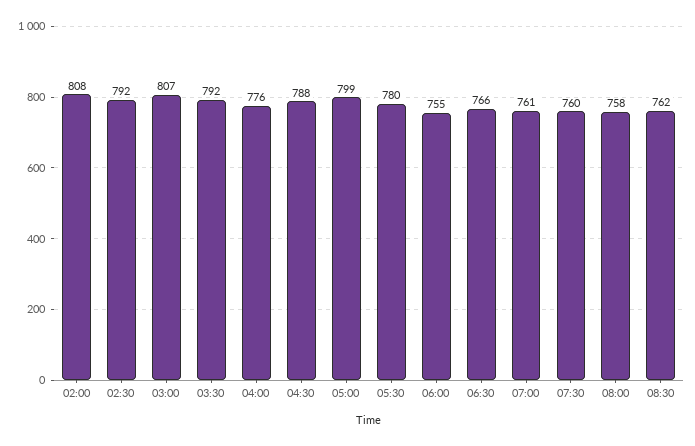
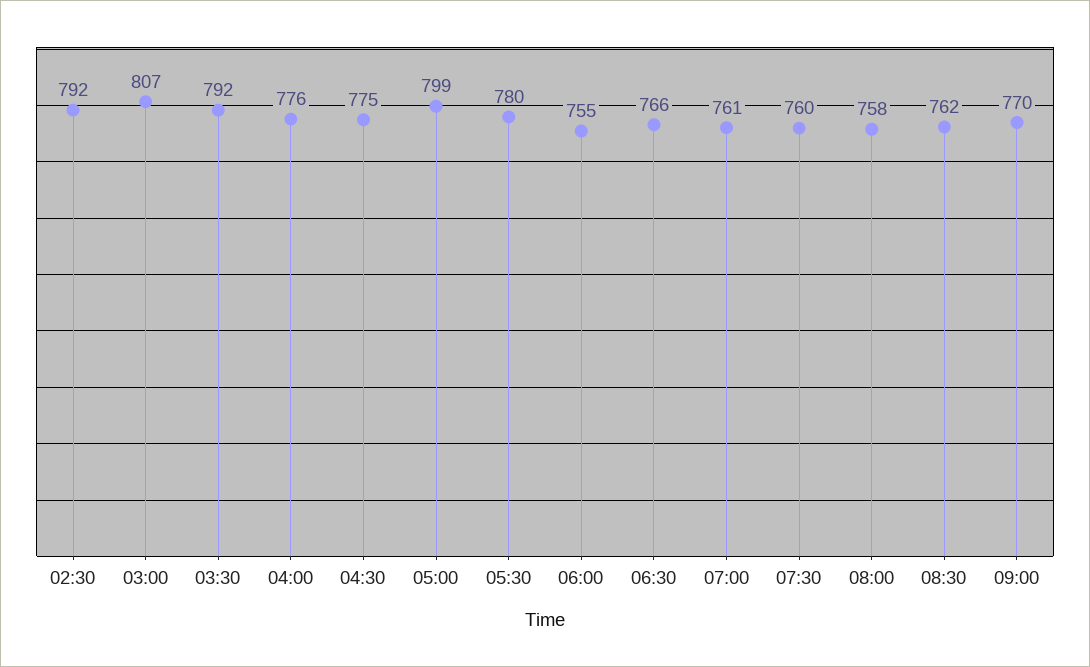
02:00: 808 -> none
04:30: 788 -> 775
09:00: none -> 770

